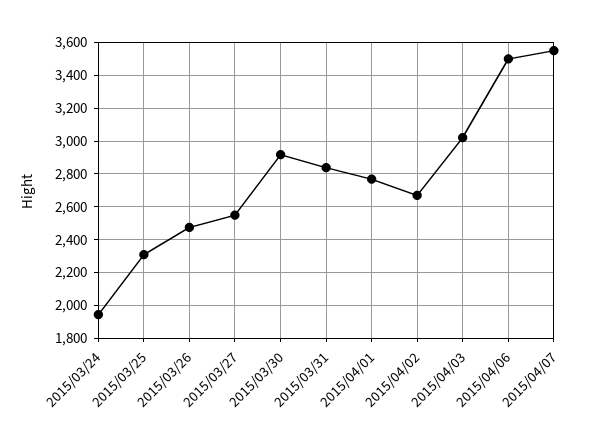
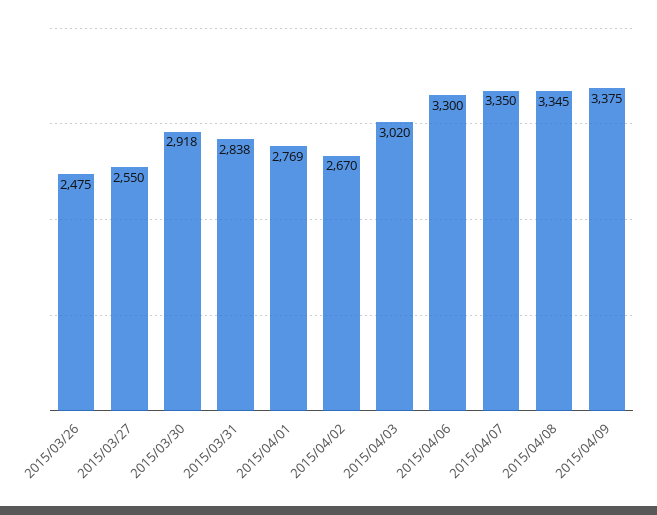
2015/03/24: 1950 -> none
2015/03/25: 2300 -> none
2015/04/06: 3500 -> 3300
2015/04/07: 3550 -> 3350
2015/04/08: none -> 3345
2015/04/09: none -> 3375

